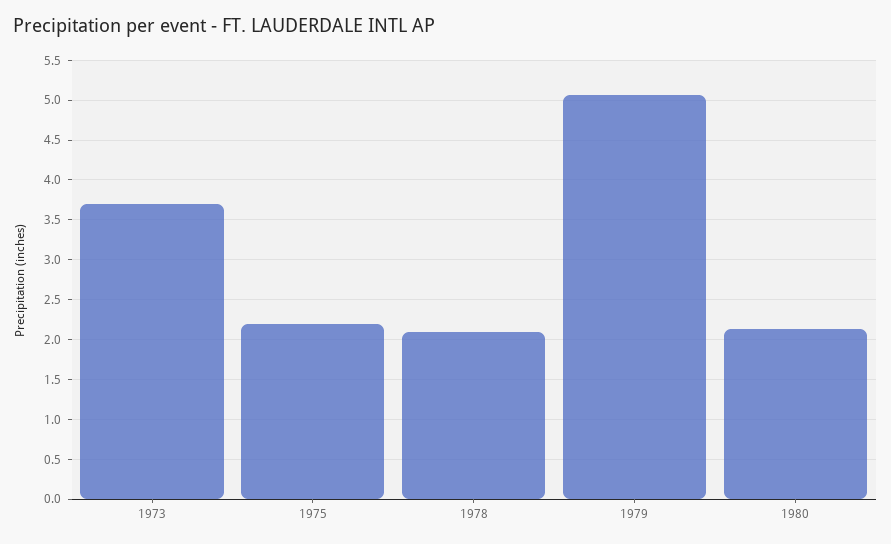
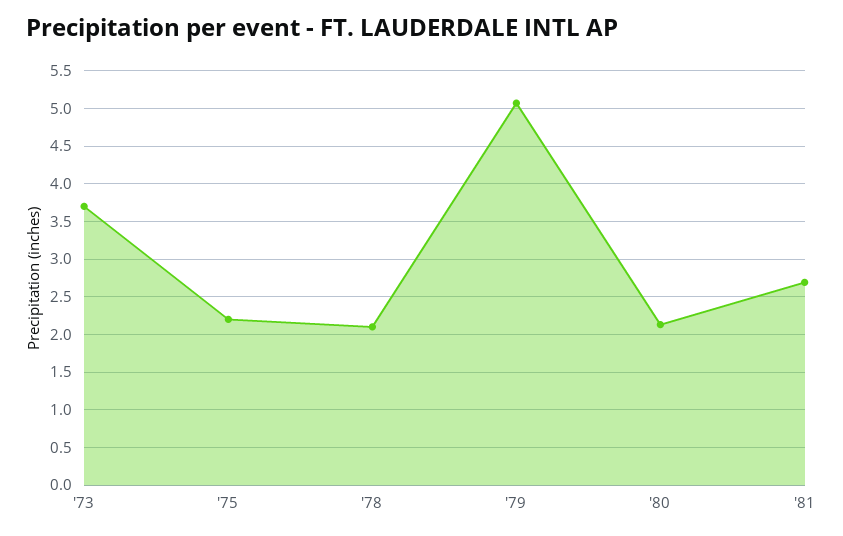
'81: none -> 2.7

